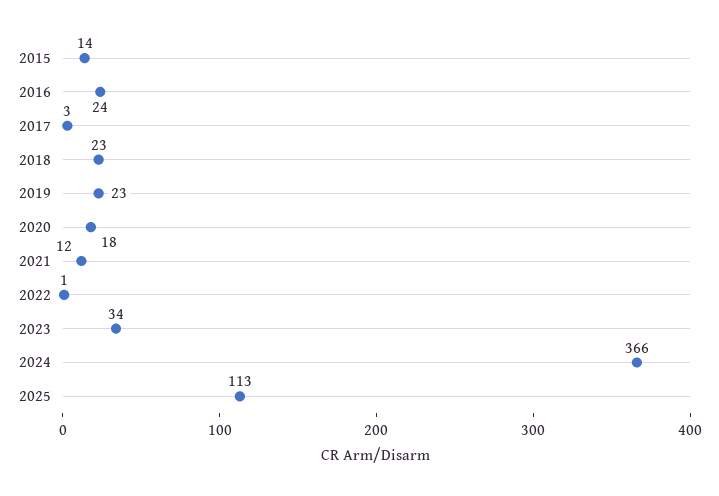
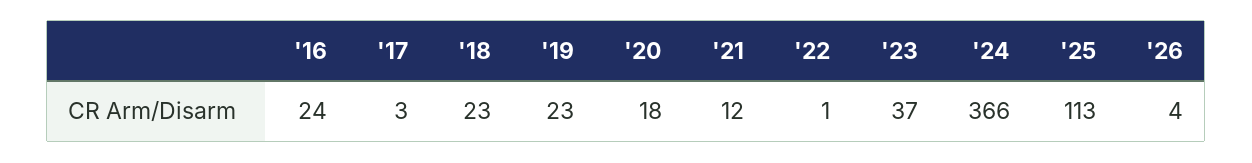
2015: 14 -> none
2023: 34 -> 37
'26: none -> 4

